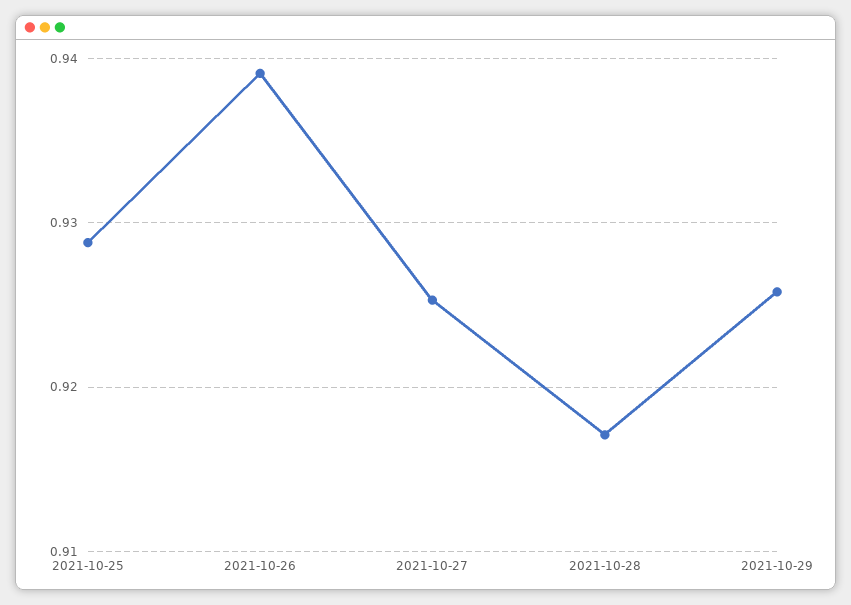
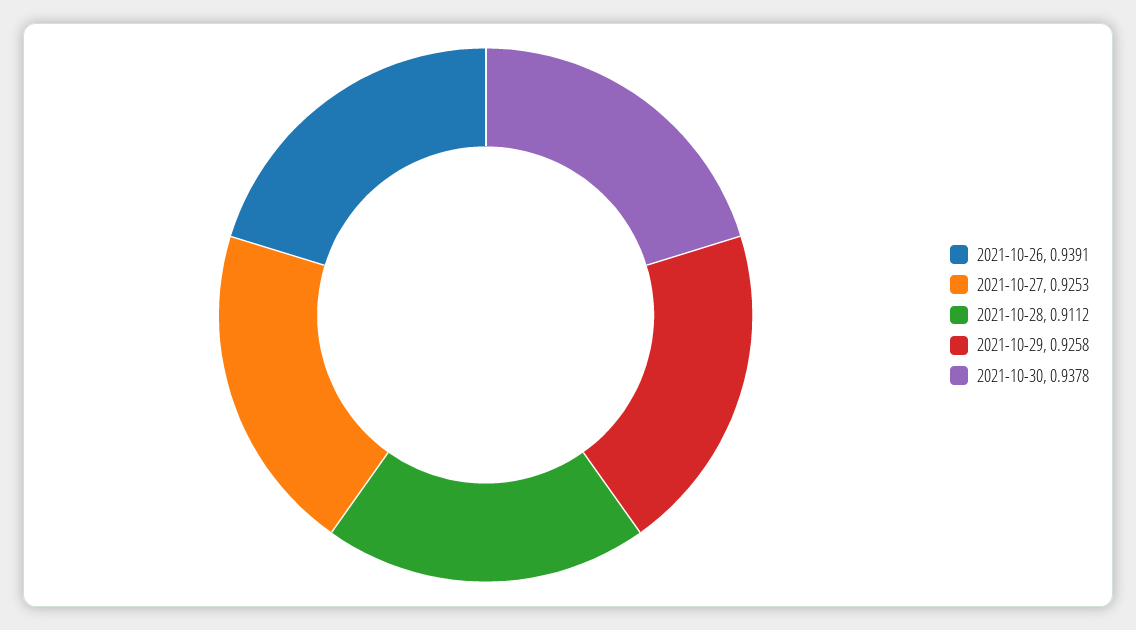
2021-10-25: 0.929 -> none
2021-10-28: 0.917 -> 0.9112
2021-10-30: none -> 0.9378

